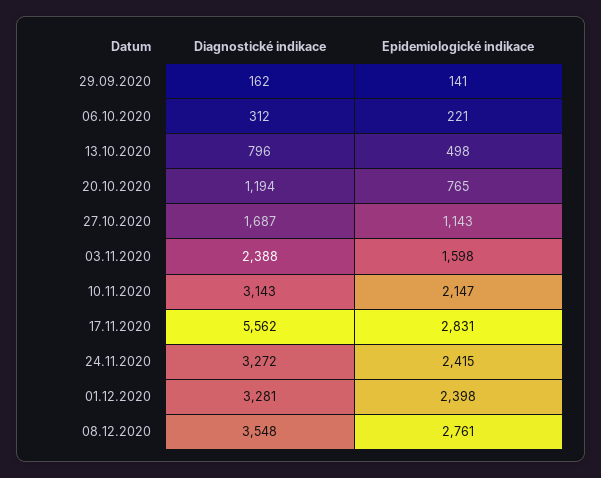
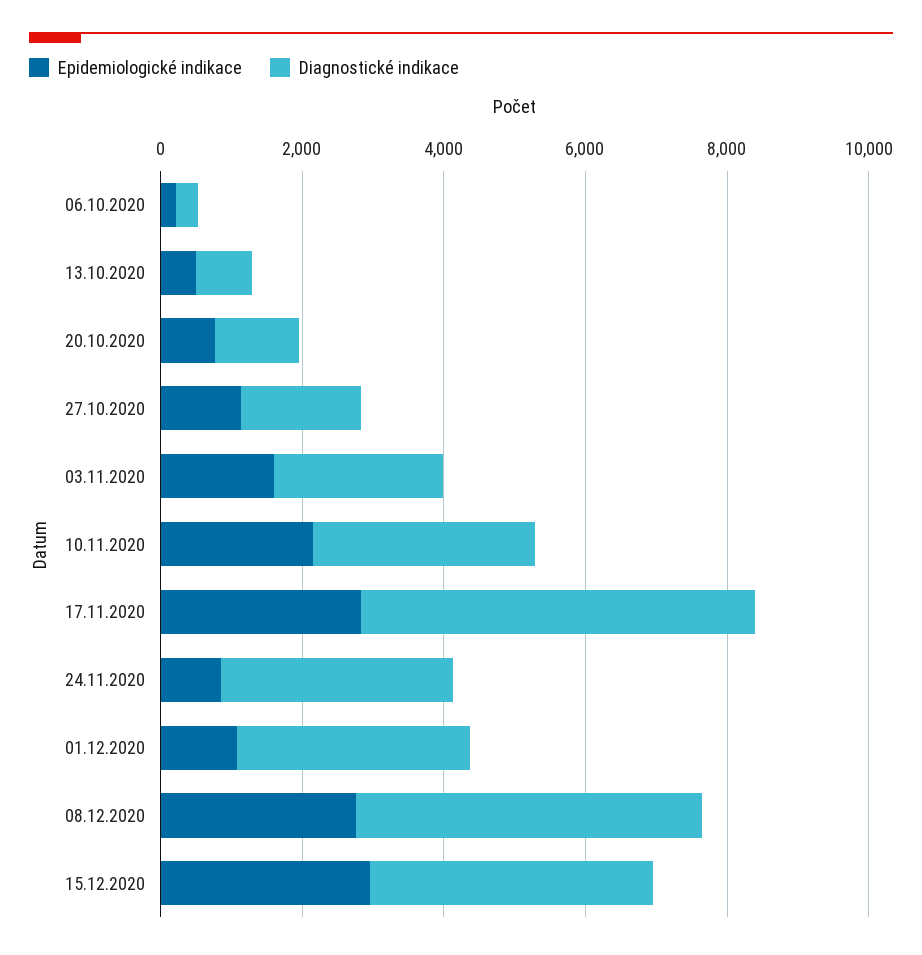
Diagnostické indikace, 29.09.2020: 162 -> none
Epidemiologické indikace, 29.09.2020: 141 -> none
Epidemiologické indikace, 24.11.2020: 2415 -> 1000
Epidemiologické indikace, 01.12.2020: 2398 -> 1000
Diagnostické indikace, 08.12.2020: 3548 -> 5000
Epidemiologické indikace, 15.12.2020: none -> 3000
Diagnostické indikace, 15.12.2020: none -> 4000

